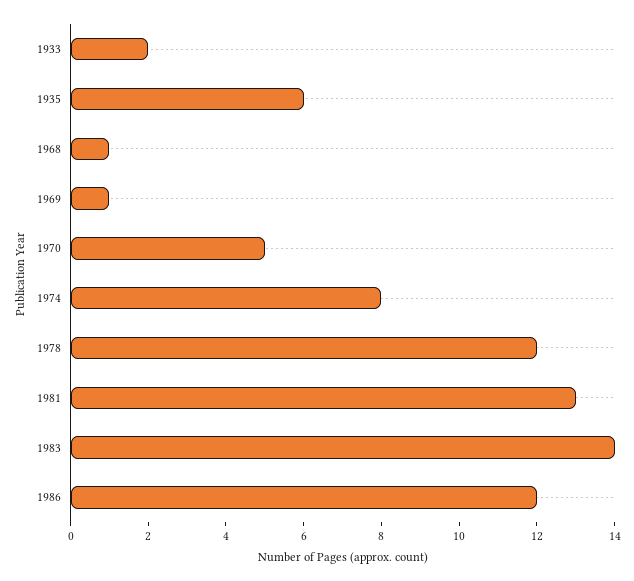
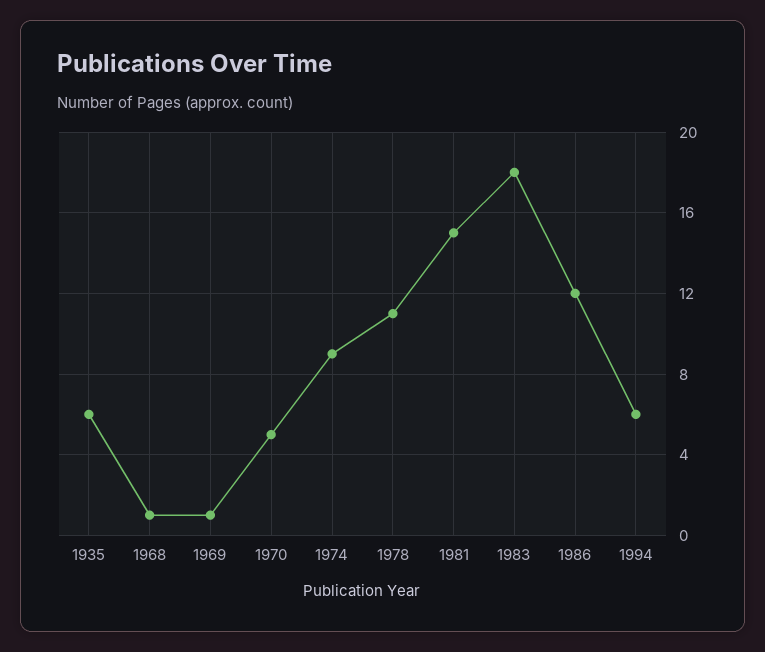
1933: 2 -> none
1974: 8 -> 9
1978: 12 -> 11
1981: 13 -> 15
1983: 14 -> 18
1994: none -> 6

